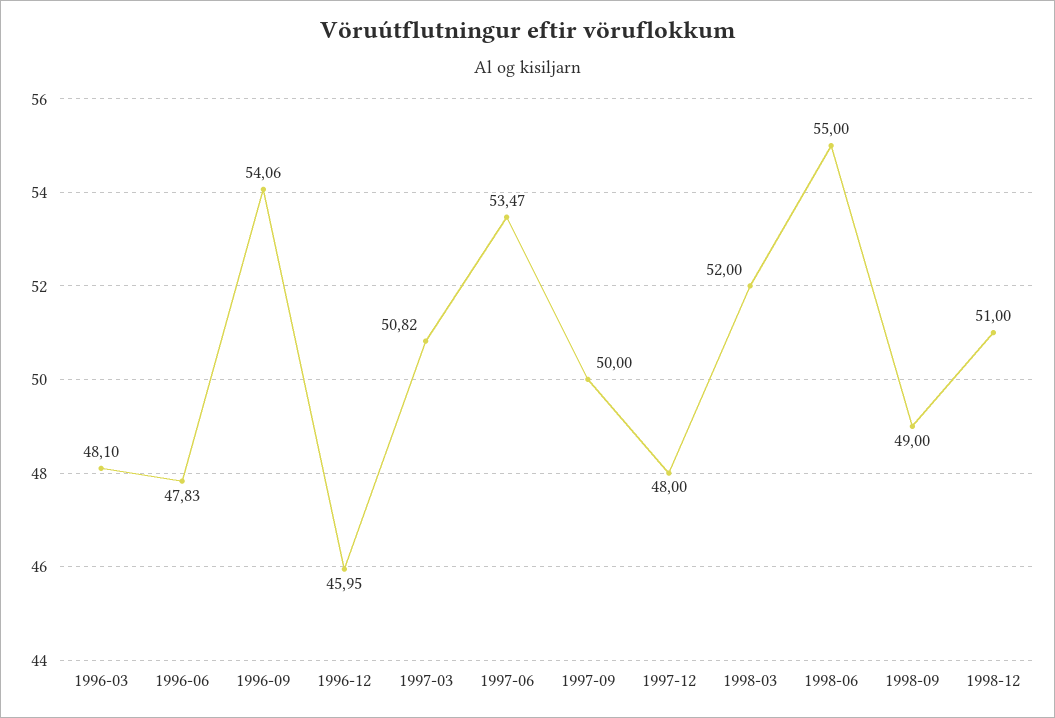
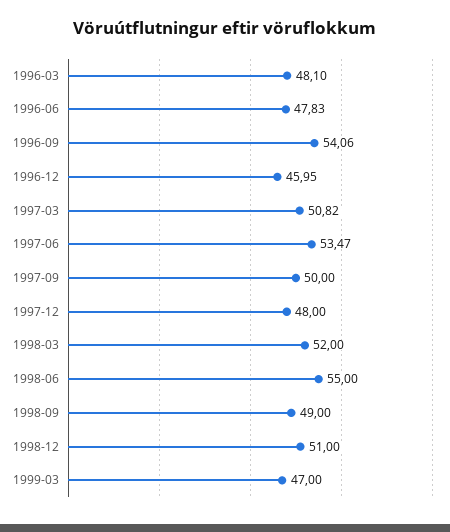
1999-03: none -> 47

